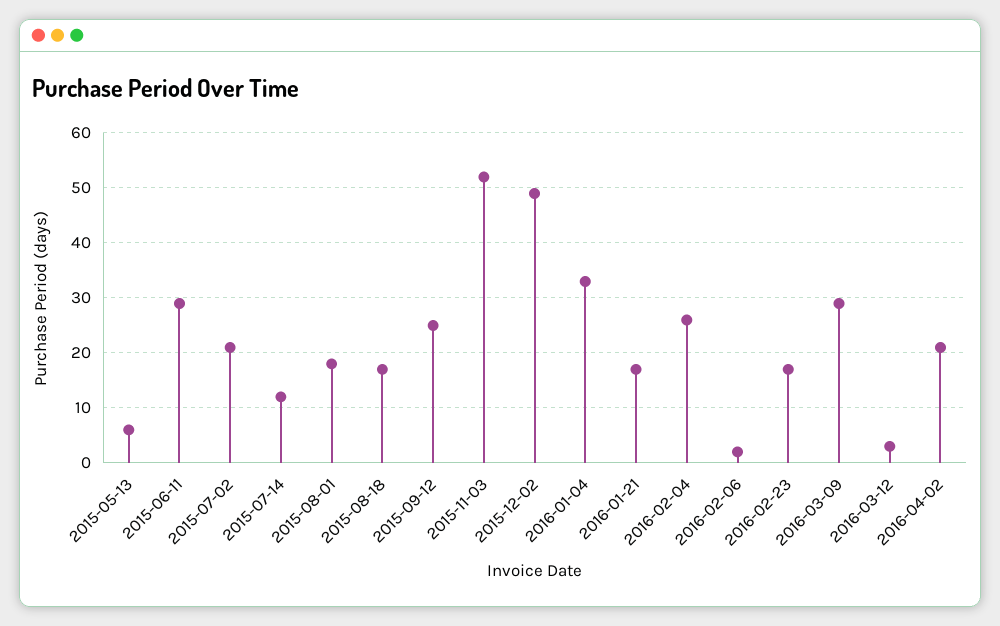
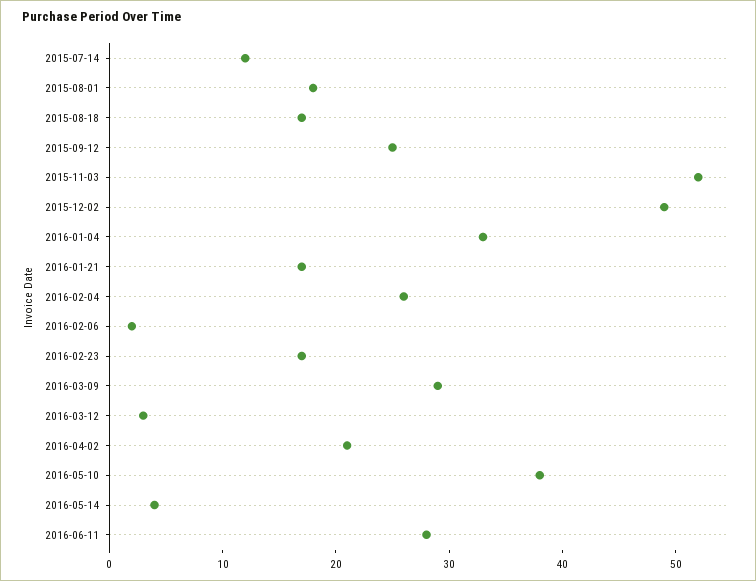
2015-05-13: 5 -> none
2015-06-11: 30 -> none
2015-07-02: 20 -> none
2016-05-10: none -> 38
2016-05-14: none -> 4
2016-06-11: none -> 28

